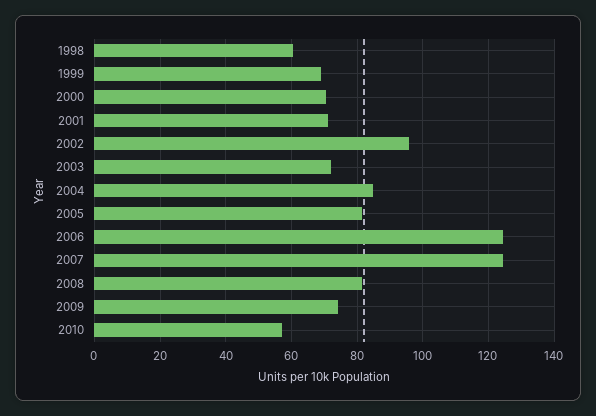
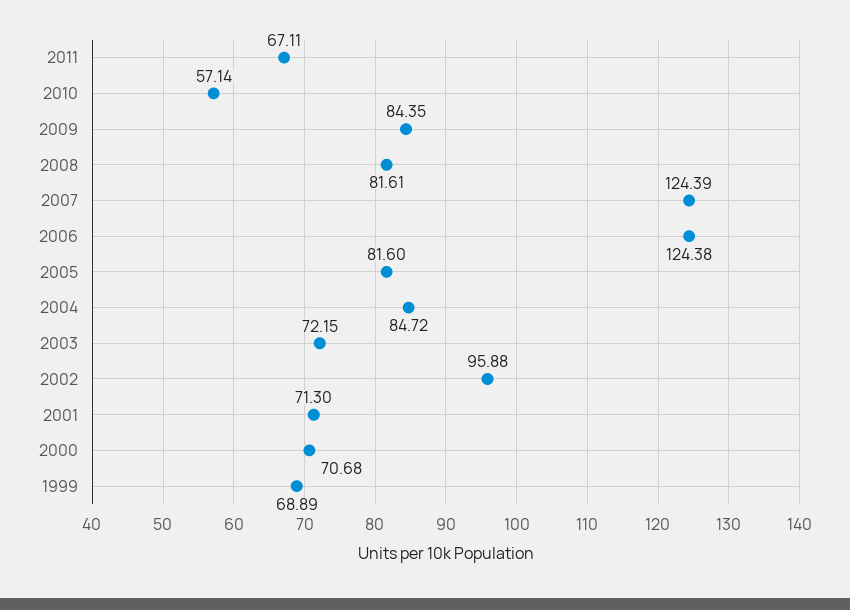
1998: 60 -> none
2009: 74 -> 84.35
2011: none -> 67.11

